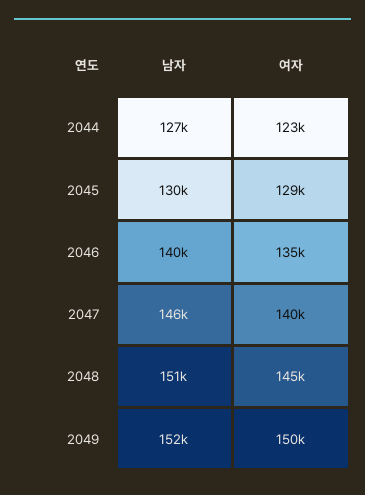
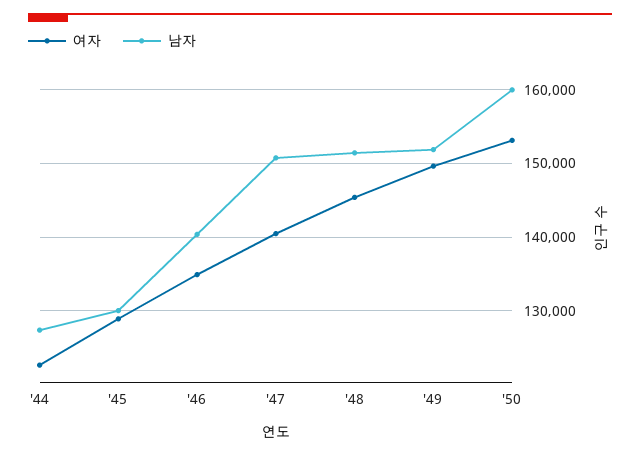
남자, 2047: 146000 -> 151000
여자, '50: none -> 153000
남자, '50: none -> 160000

